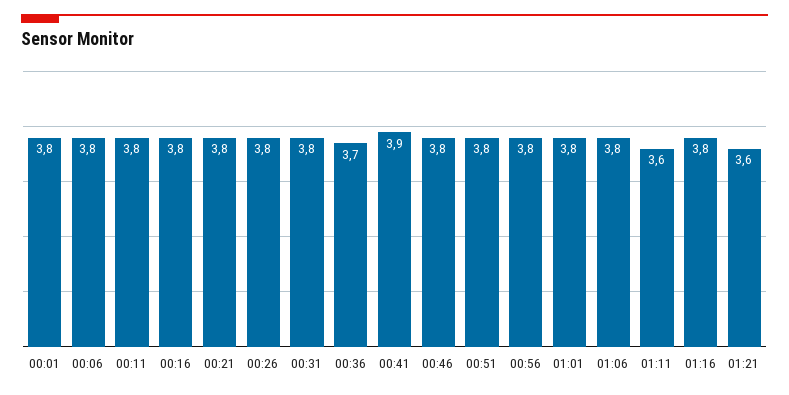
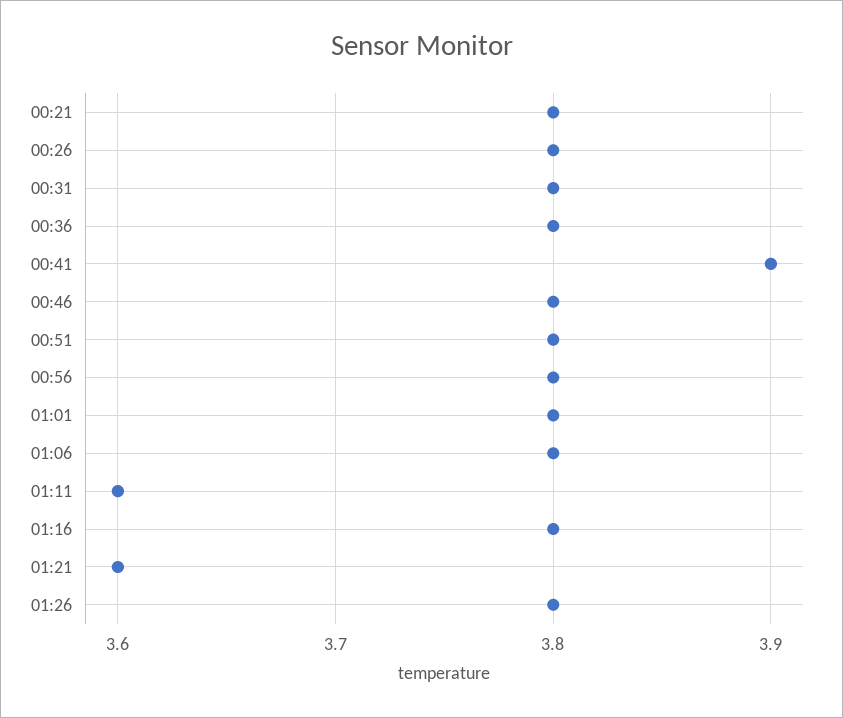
00:01: 3.8 -> none
00:06: 3.8 -> none
00:11: 3.8 -> none
00:16: 3.8 -> none
00:36: 3.7 -> 3.8
01:26: none -> 3.8

